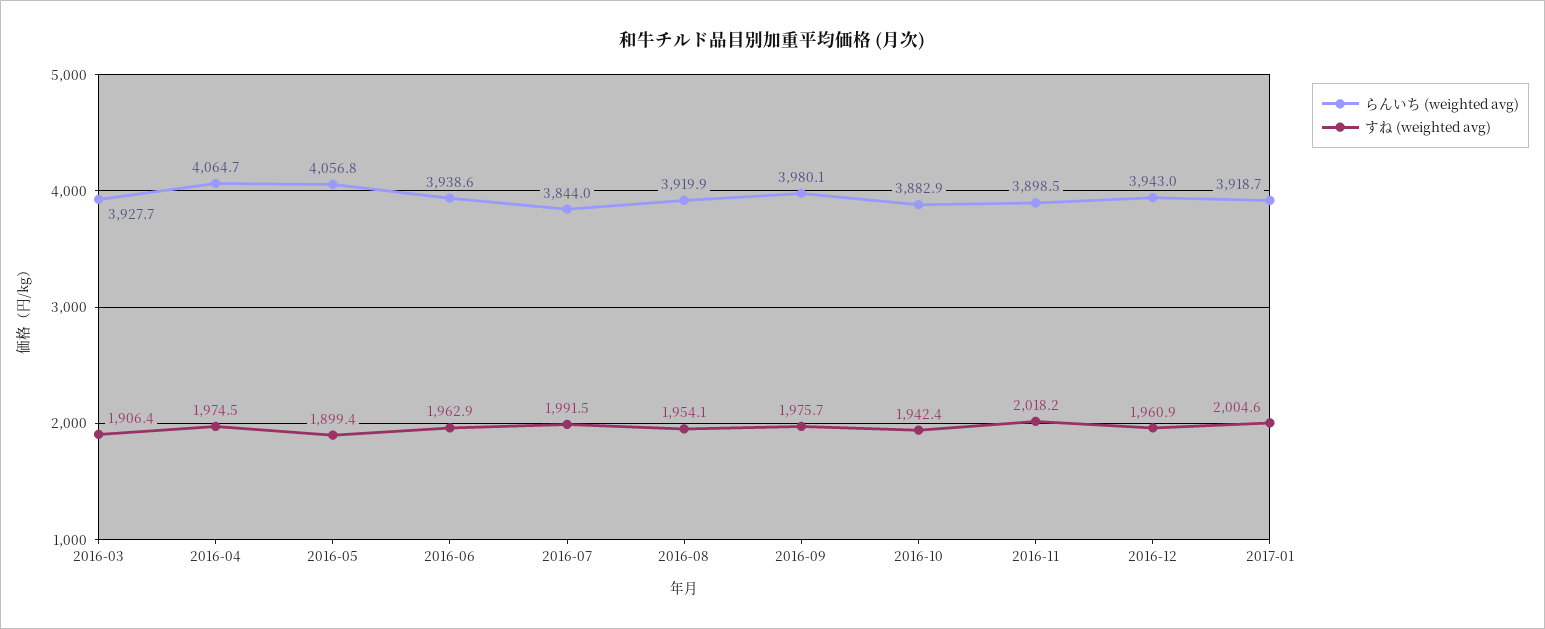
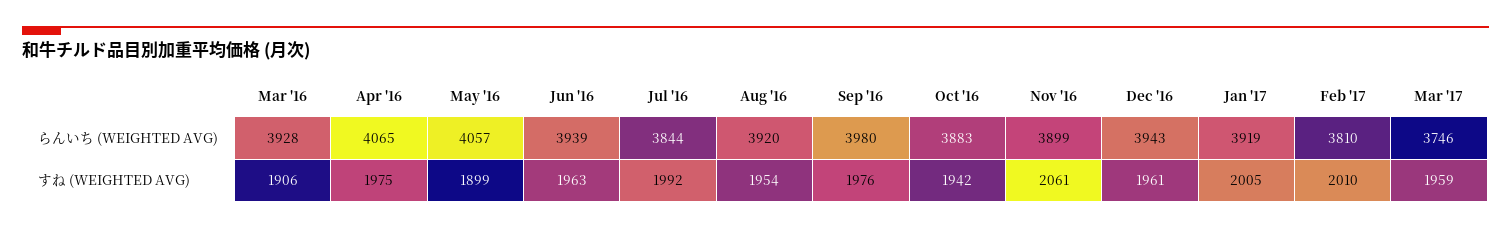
すね (weighted avg), 2016-11: 2018.2 -> 2061
らんいち (weighted avg), Feb '17: none -> 3810
らんいち (weighted avg), Mar '17: none -> 3746
すね (weighted avg), Feb '17: none -> 2010
すね (weighted avg), Mar '17: none -> 1959

